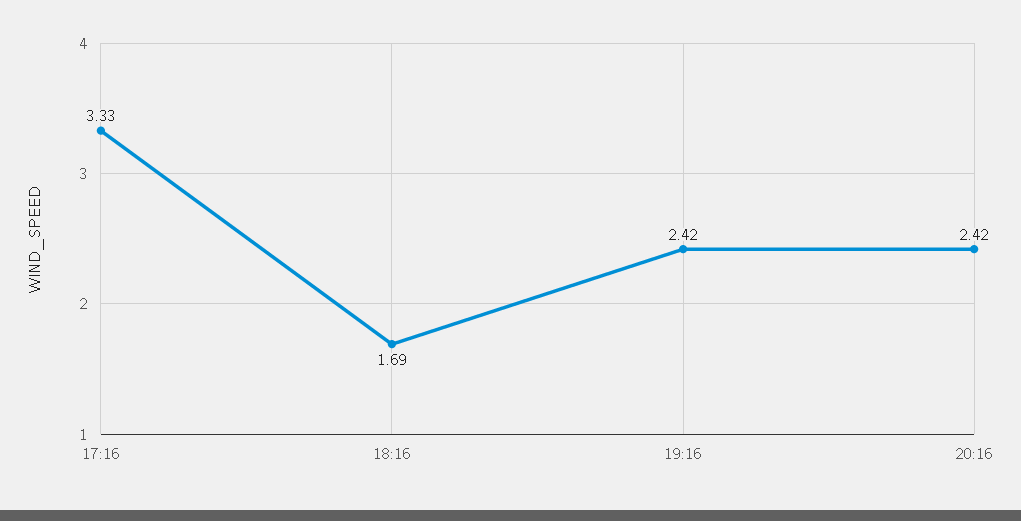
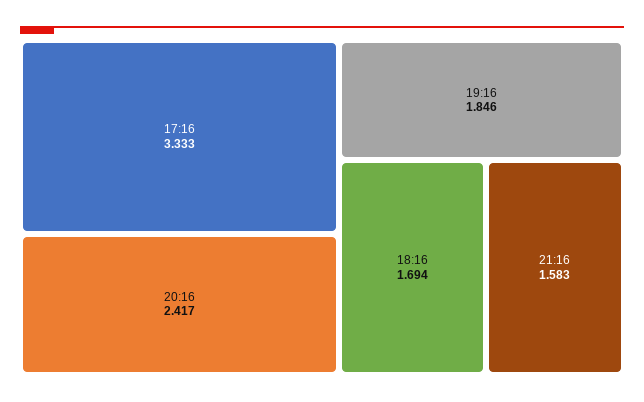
19:16: 2.42 -> 1.846
21:16: none -> 1.583

